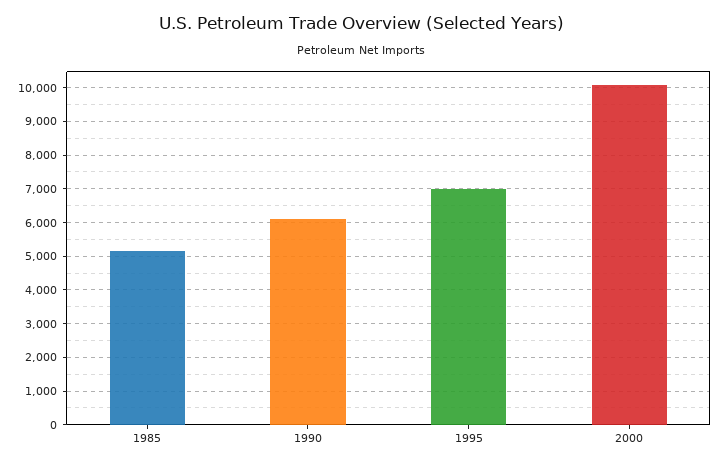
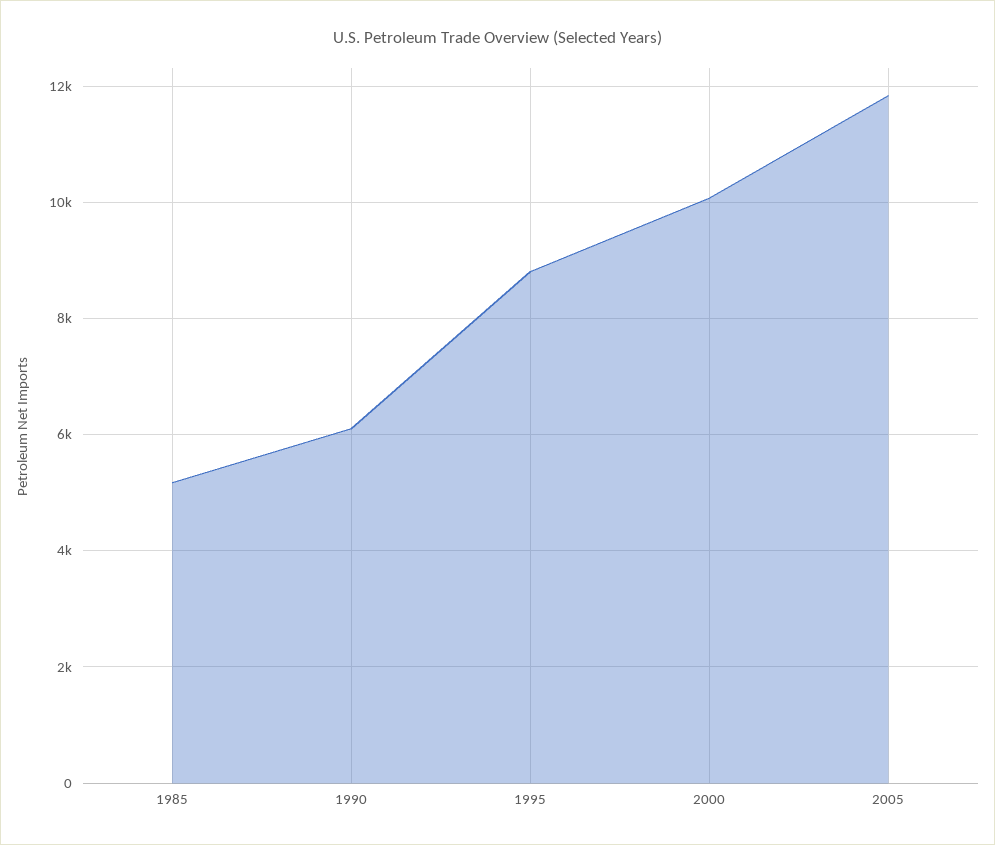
1995: 7000 -> 8800
2005: none -> 11800

